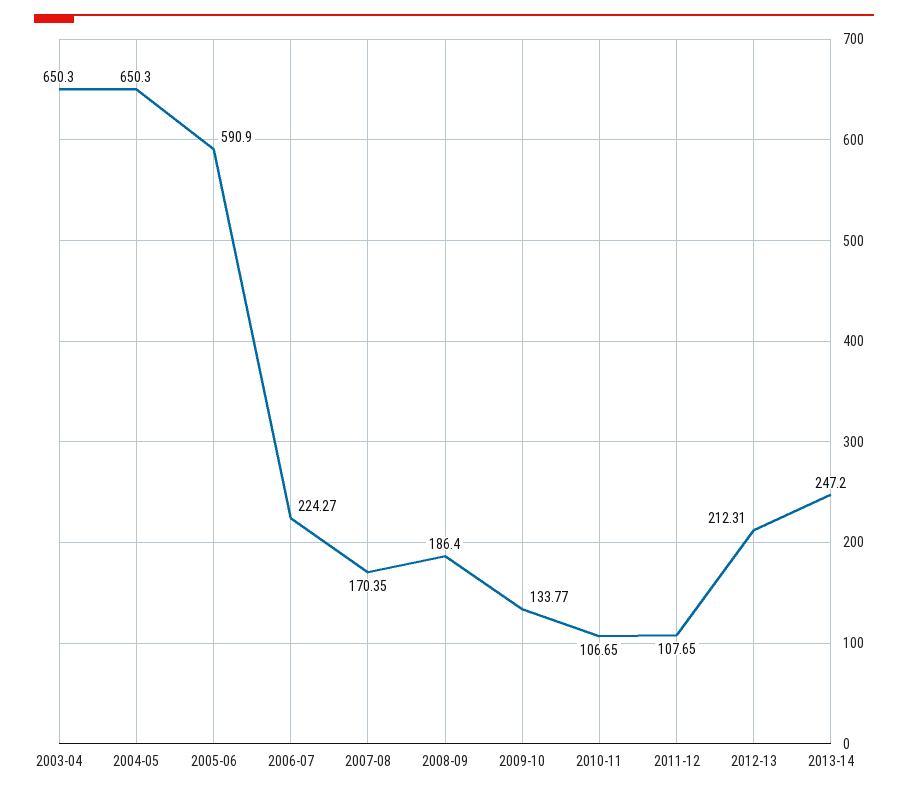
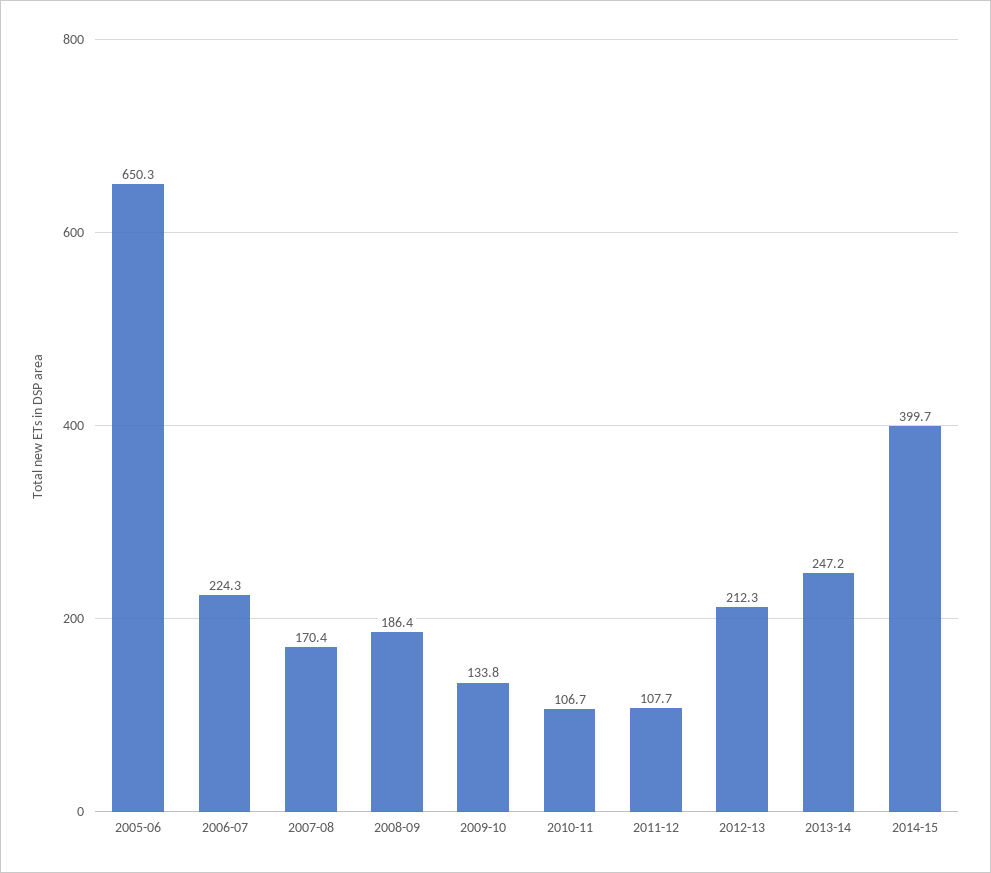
2003-04: 650.3 -> none
2004-05: 650.3 -> none
2005-06: 590.9 -> 650.3
2014-15: none -> 399.7

